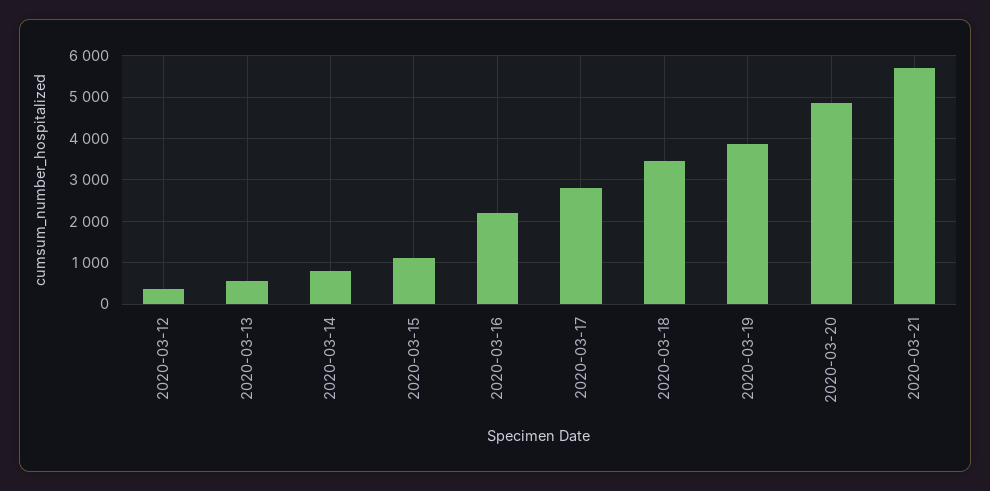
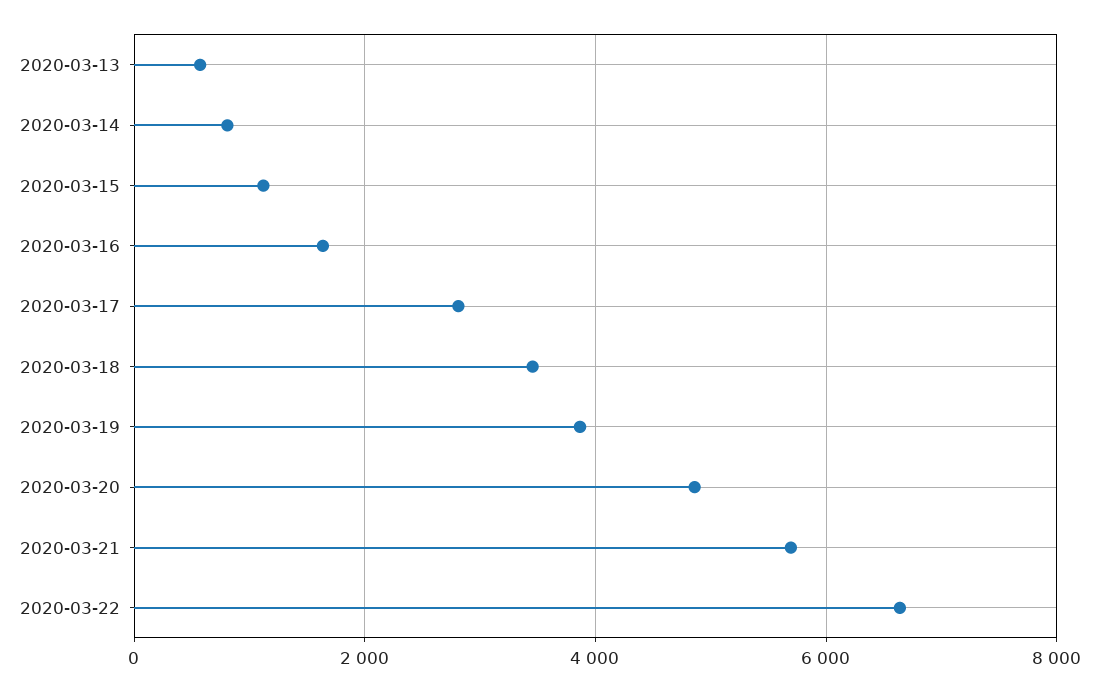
2020-03-12: 400 -> none
2020-03-16: 2200 -> 1600
2020-03-22: none -> 6600

